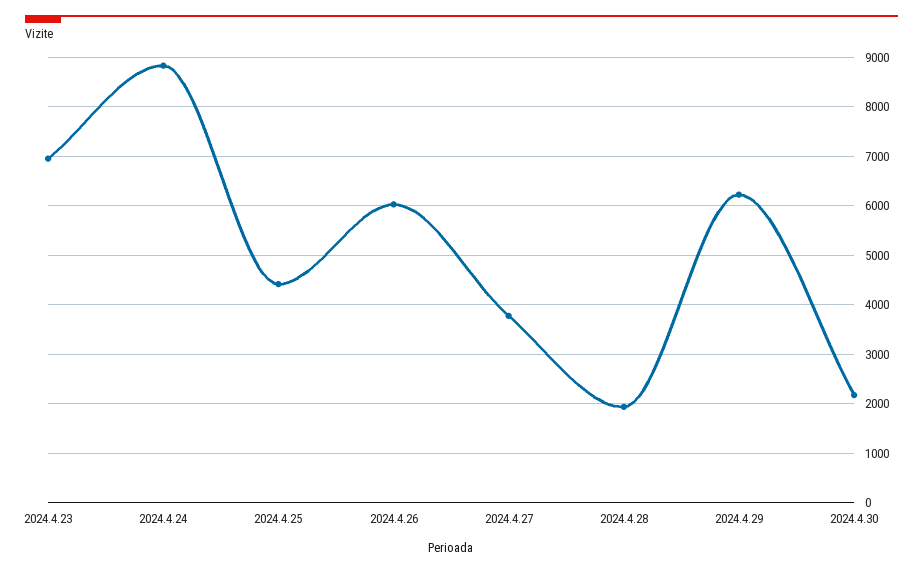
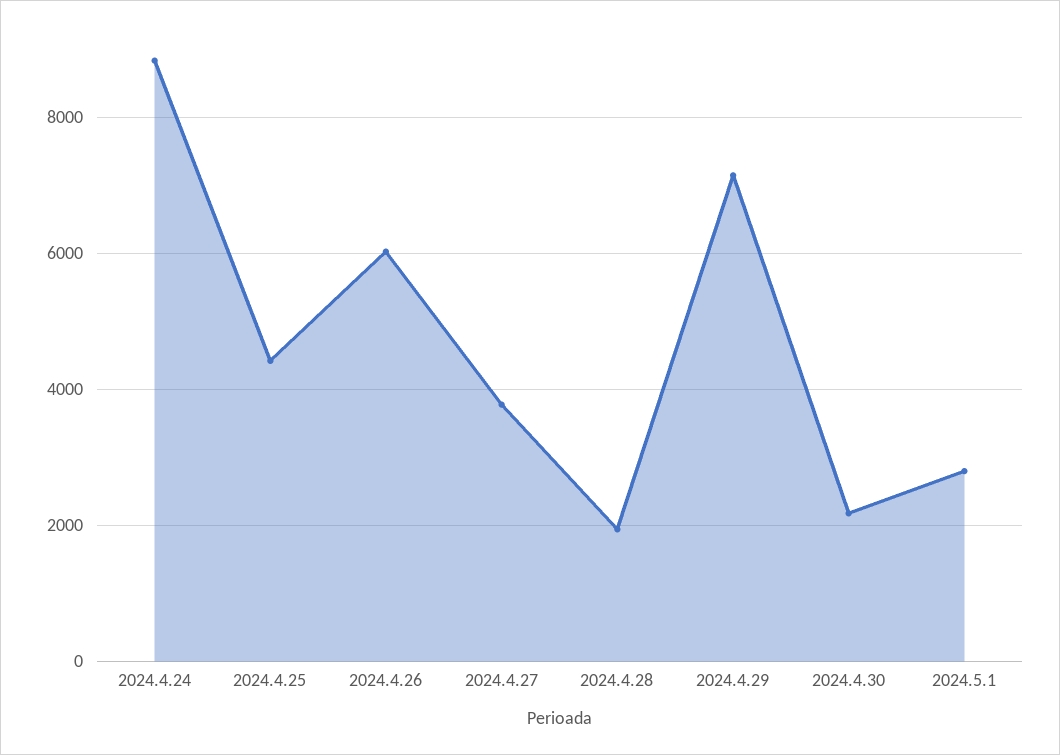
2024.4.23: 7000 -> none
2024.4.29: 6200 -> 7200
2024.5.1: none -> 2800

